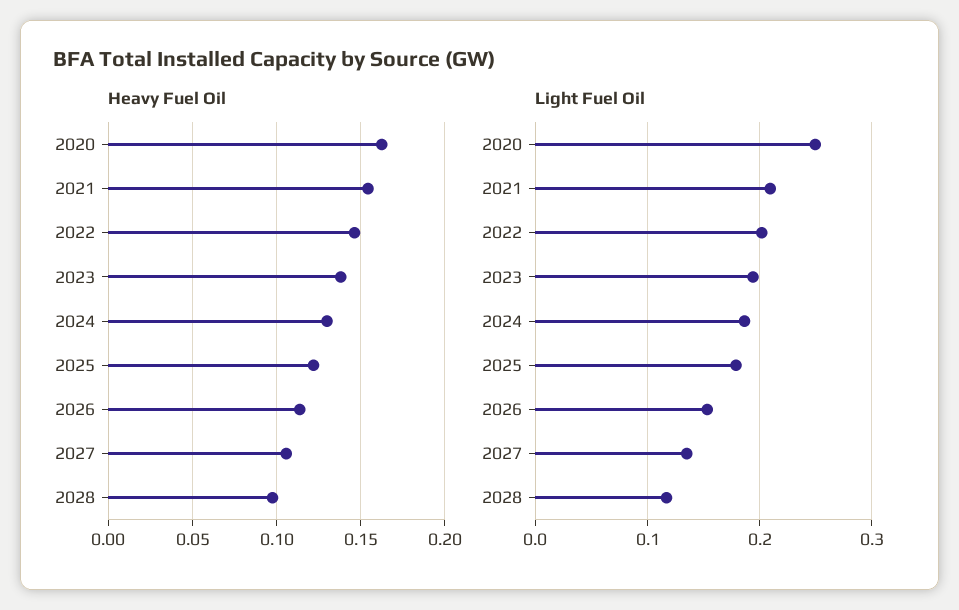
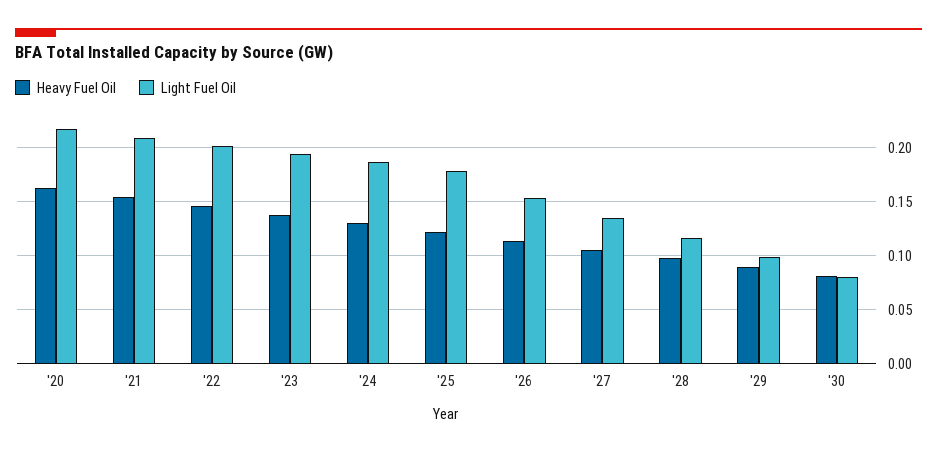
Light Fuel Oil, 2020: 0.25 -> 0.22
Heavy Fuel Oil, '29: none -> 0.09
Light Fuel Oil, '29: none -> 0.1
Heavy Fuel Oil, '30: none -> 0.08
Light Fuel Oil, '30: none -> 0.08

